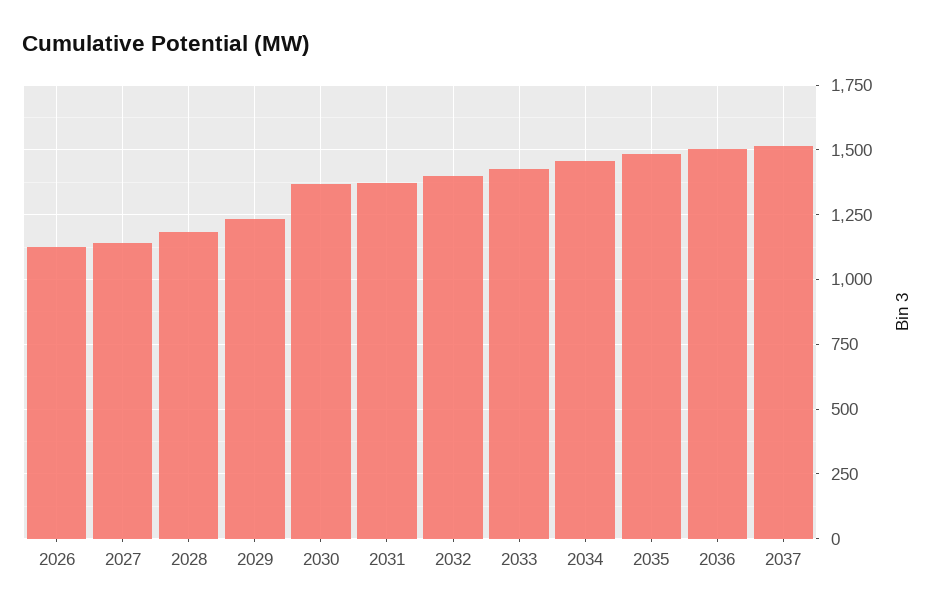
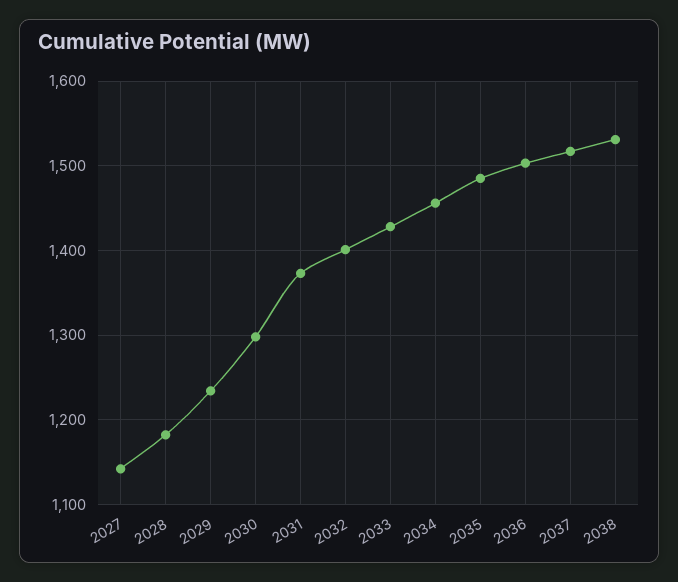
2026: 1125 -> none
2030: 1375 -> 1300
2038: none -> 1530

